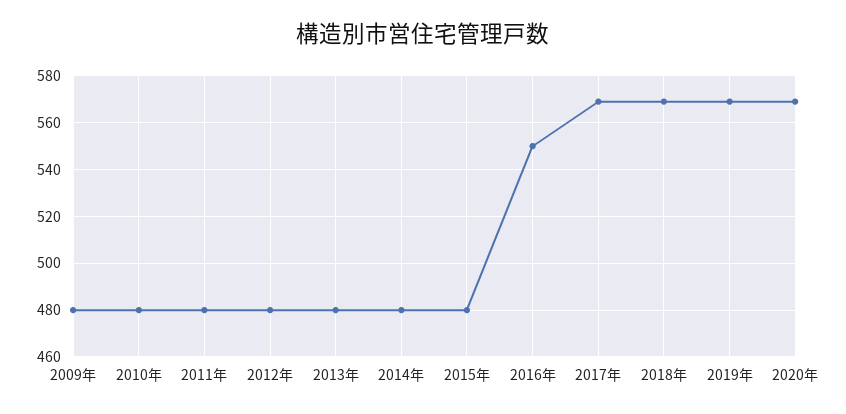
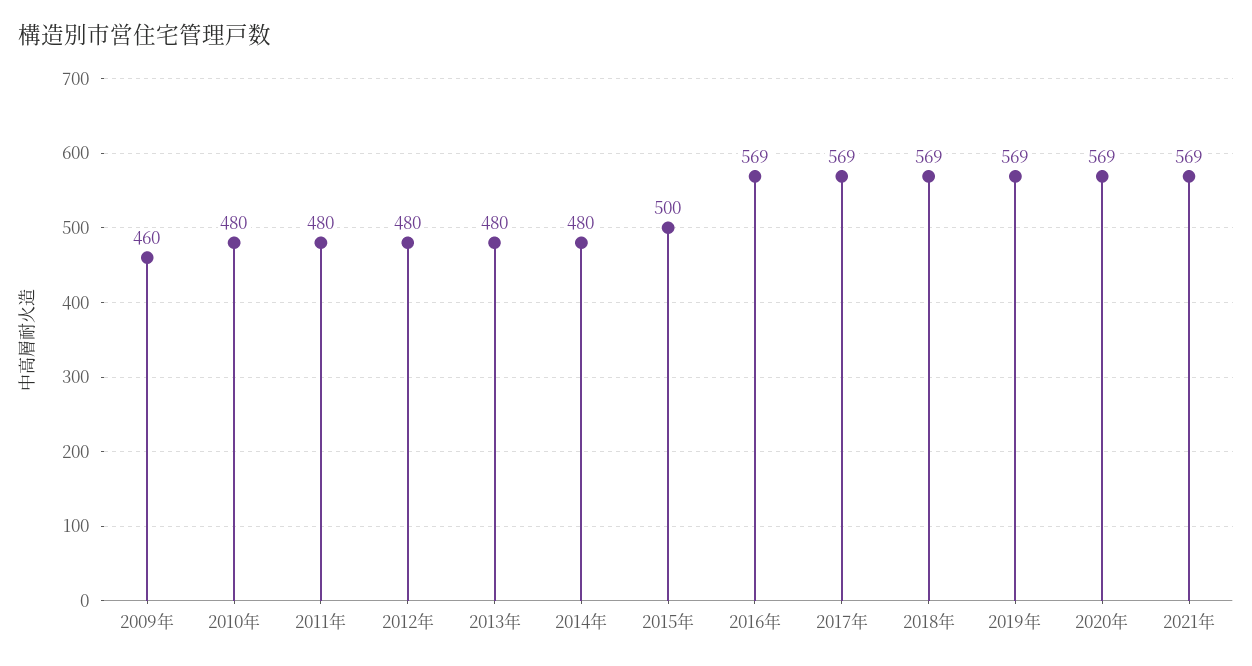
2009年: 480 -> 460
2015年: 480 -> 500
2016年: 550 -> 569
2021年: none -> 569

